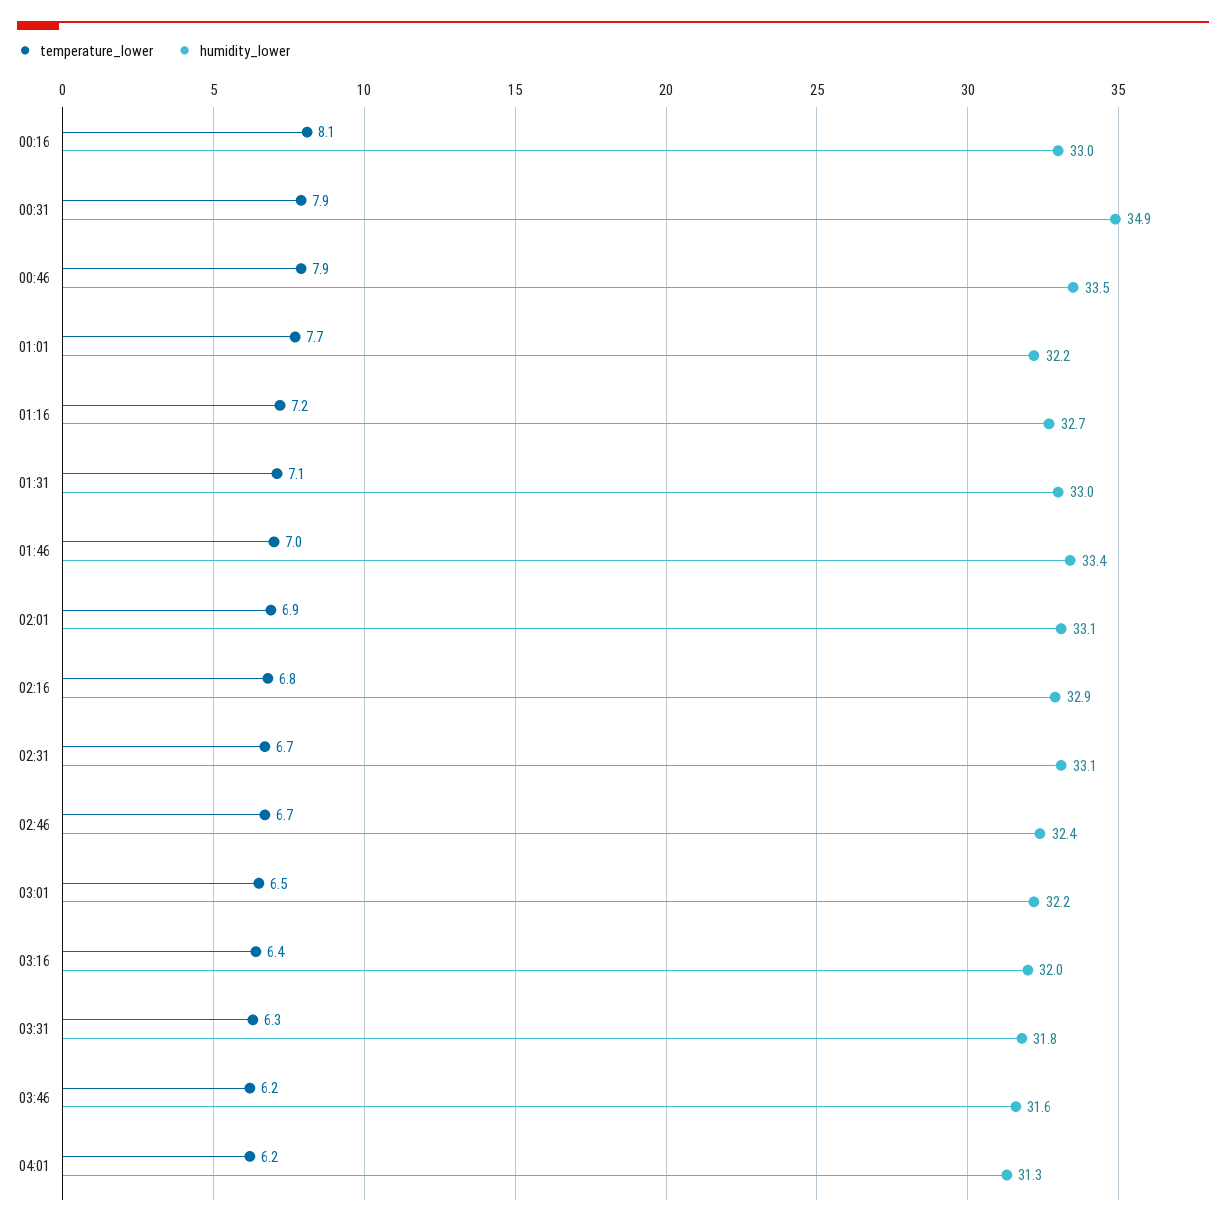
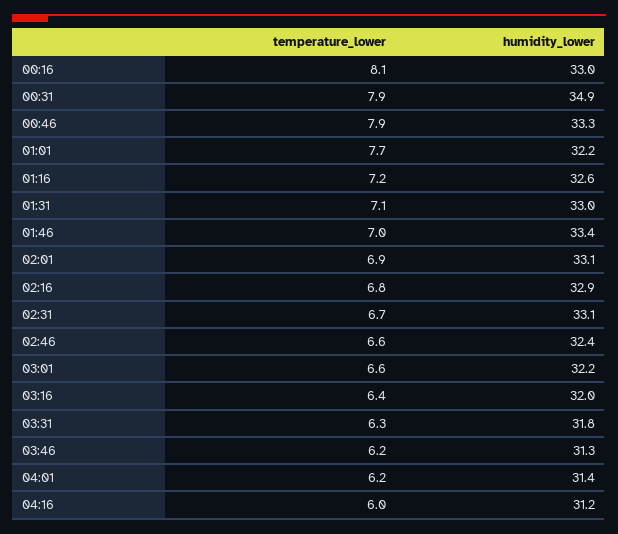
humidity_lower, 00:46: 33.5 -> 33.3
humidity_lower, 01:16: 32.7 -> 32.6
temperature_lower, 02:46: 6.7 -> 6.6
temperature_lower, 03:01: 6.5 -> 6.6
humidity_lower, 03:46: 31.6 -> 31.3
humidity_lower, 04:01: 31.3 -> 31.4
temperature_lower, 04:16: none -> 6
humidity_lower, 04:16: none -> 31.2

